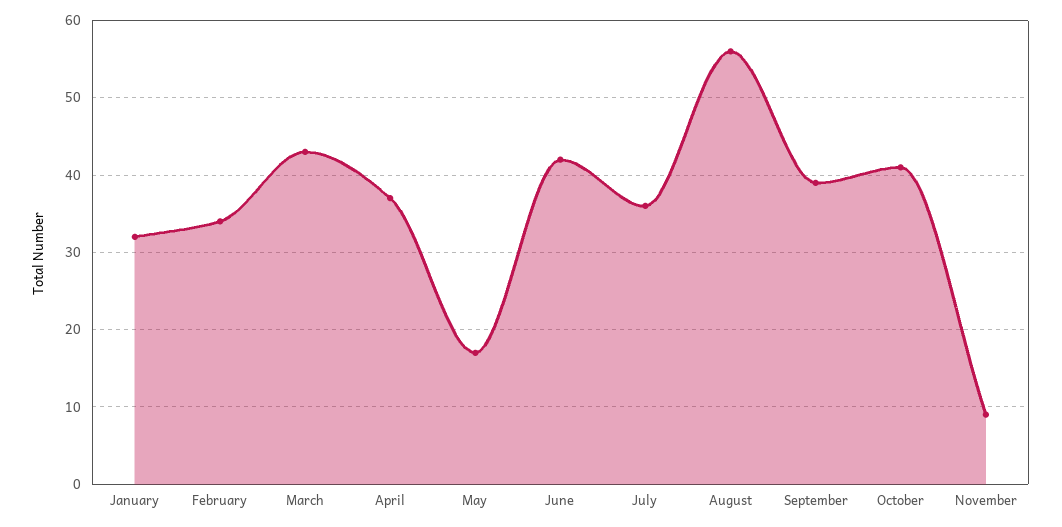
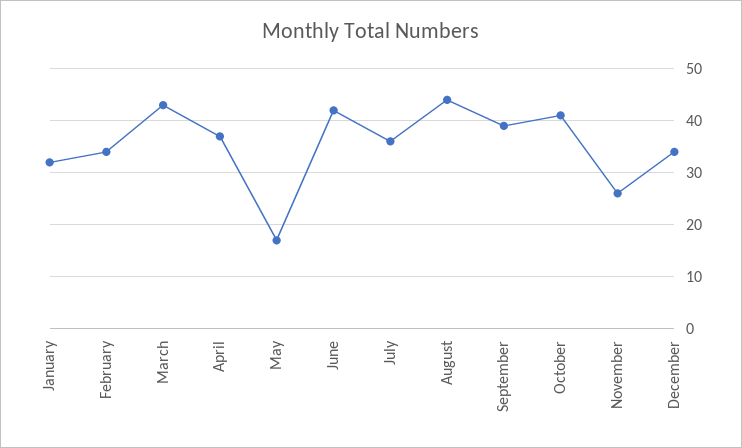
August: 56 -> 45
November: 9 -> 25
December: none -> 35

